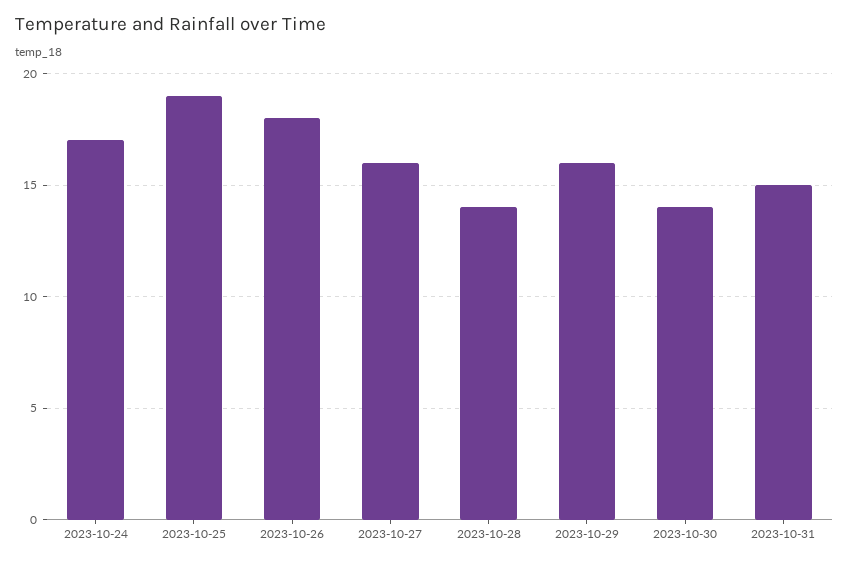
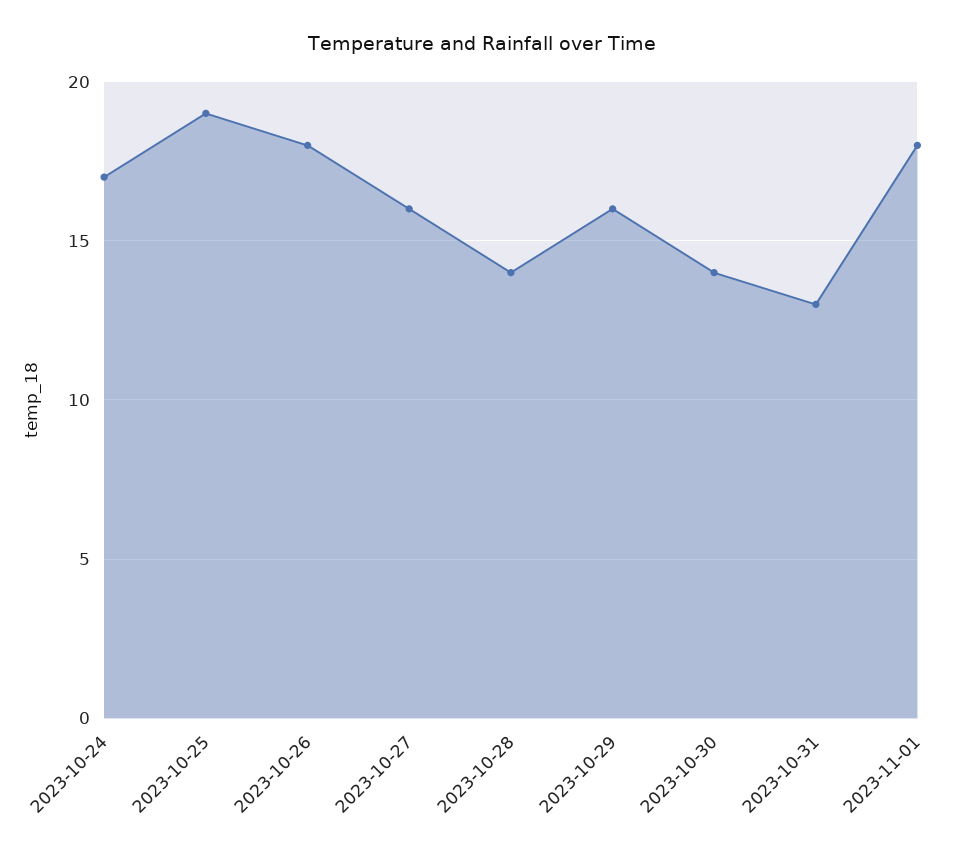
2023-10-31: 15 -> 13
2023-11-01: none -> 18

